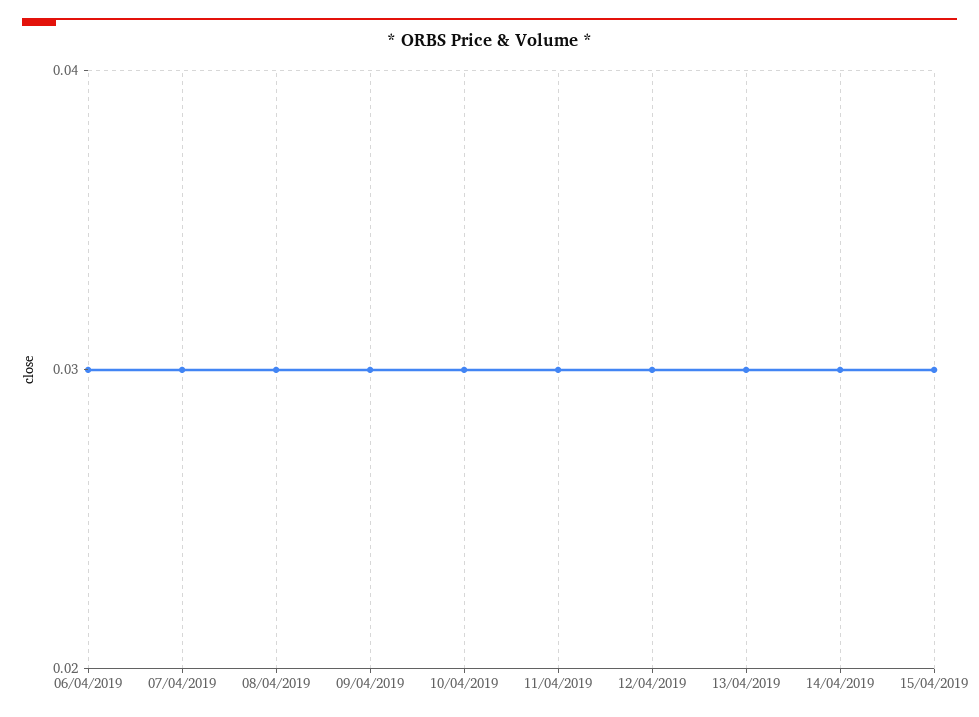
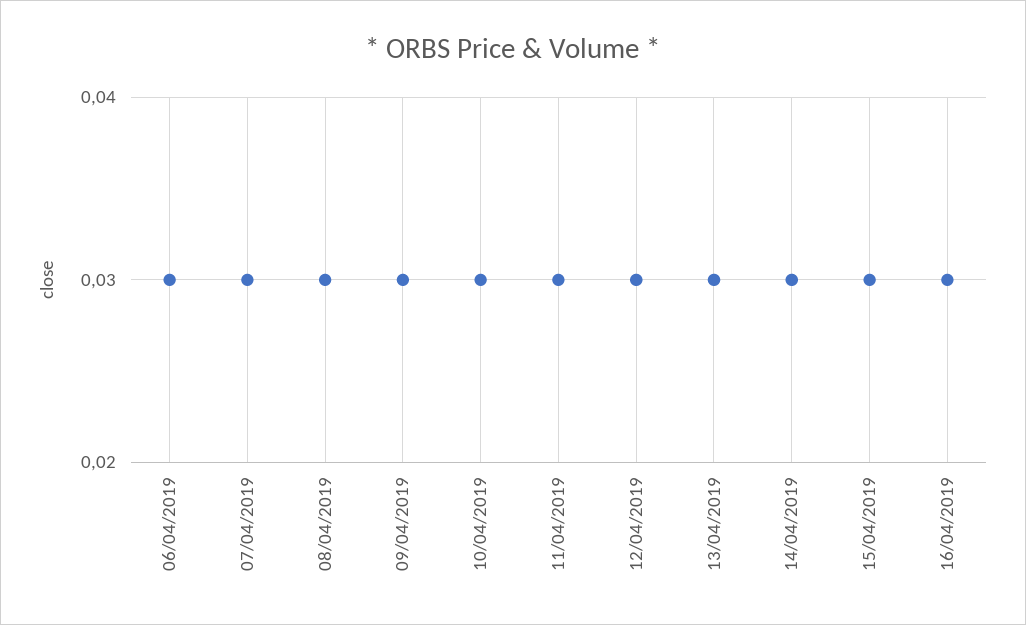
16/04/2019: none -> 0.03

